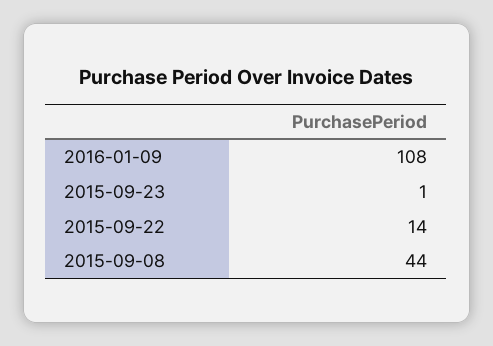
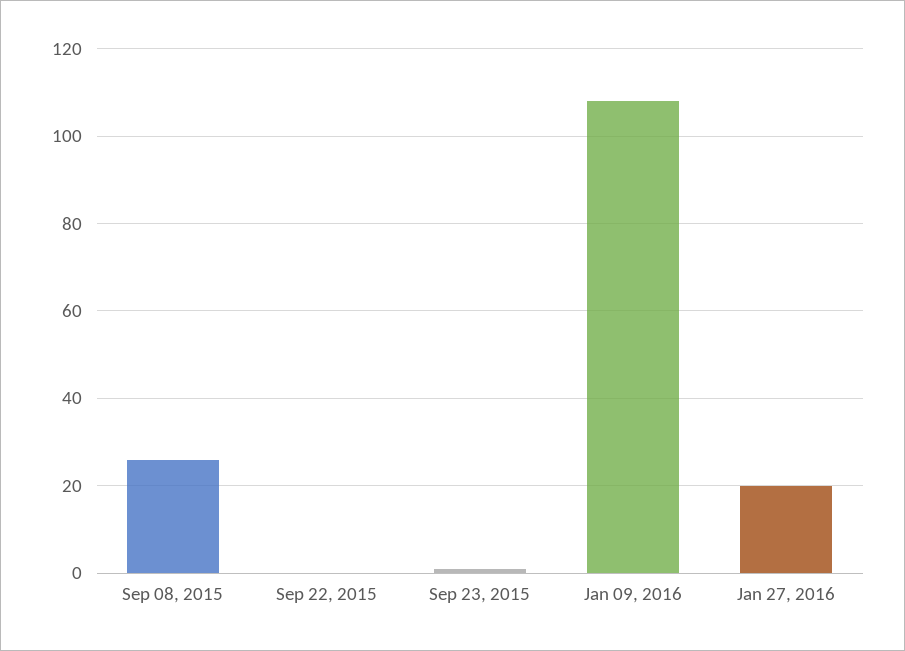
2015-09-22: 14 -> 0
2015-09-08: 44 -> 25
Jan 27, 2016: none -> 20

